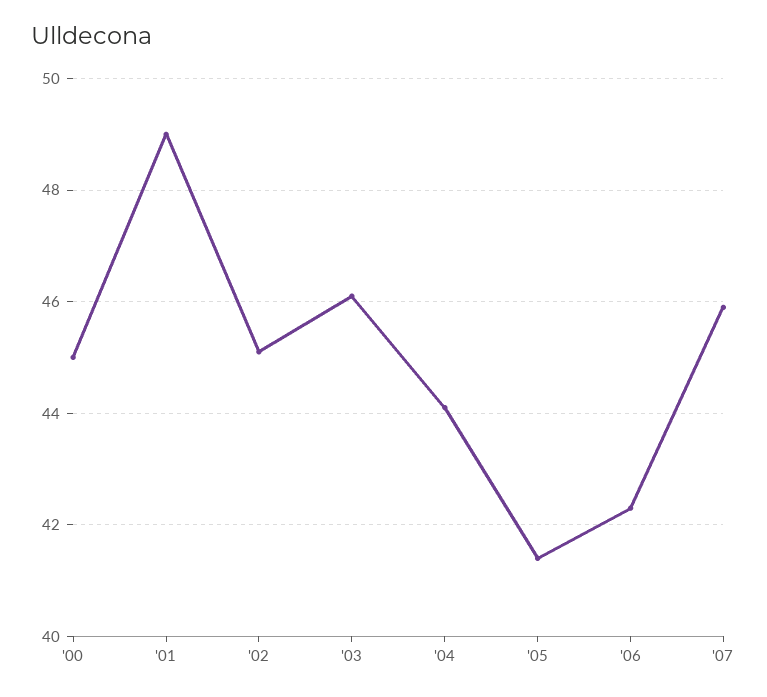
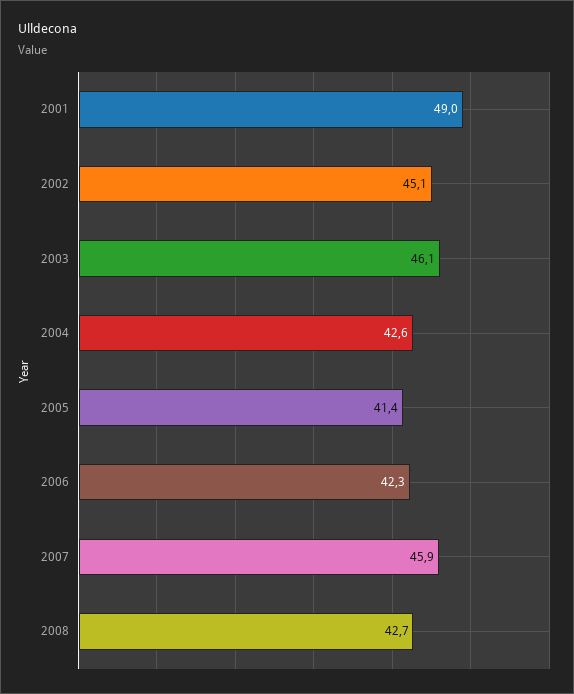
'00: 45 -> none
'04: 44 -> 42.6
2008: none -> 42.7

